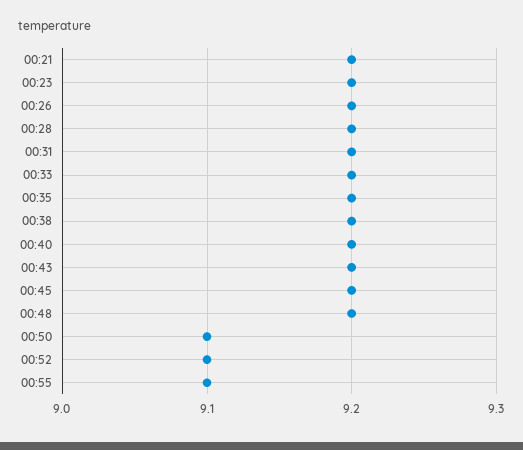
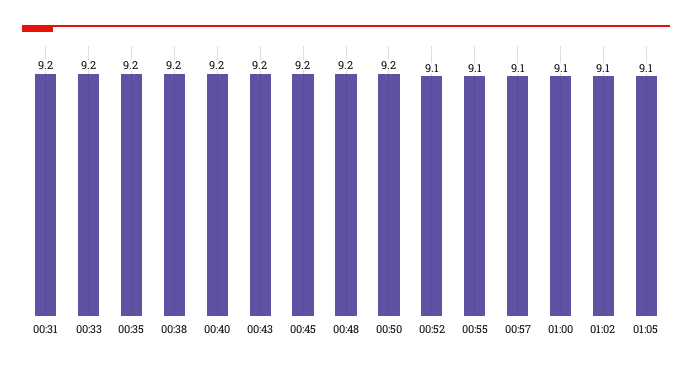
00:21: 9.2 -> none
00:23: 9.2 -> none
00:26: 9.2 -> none
00:28: 9.2 -> none
00:50: 9.1 -> 9.2
00:57: none -> 9.1
01:00: none -> 9.1
01:02: none -> 9.1
01:05: none -> 9.1

